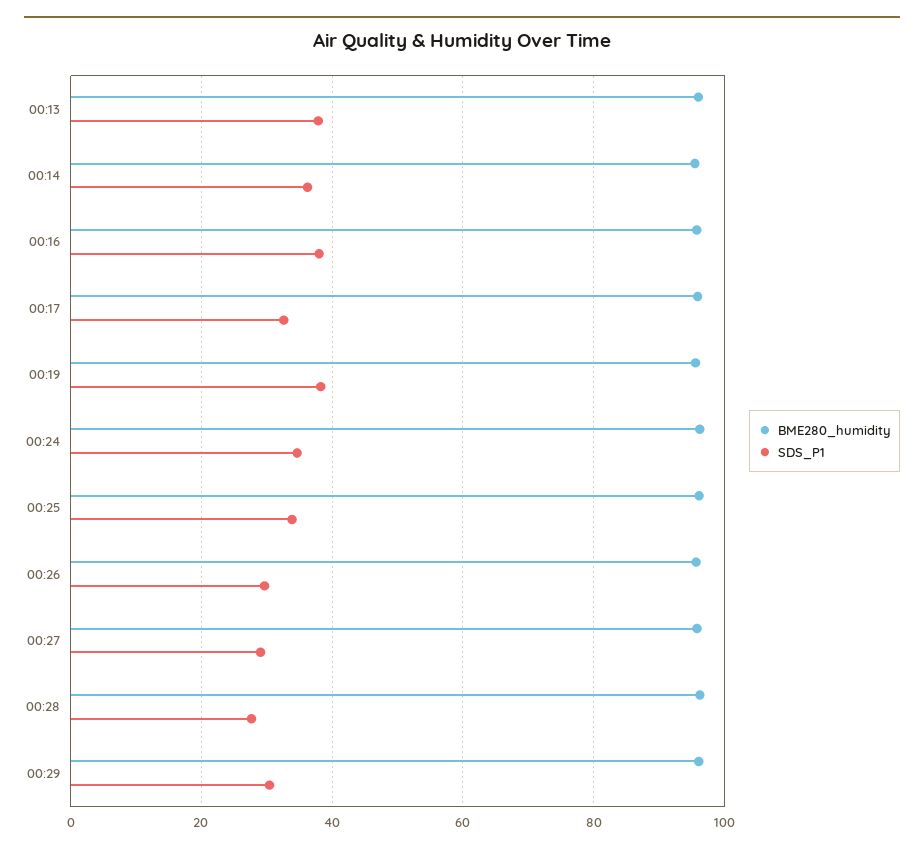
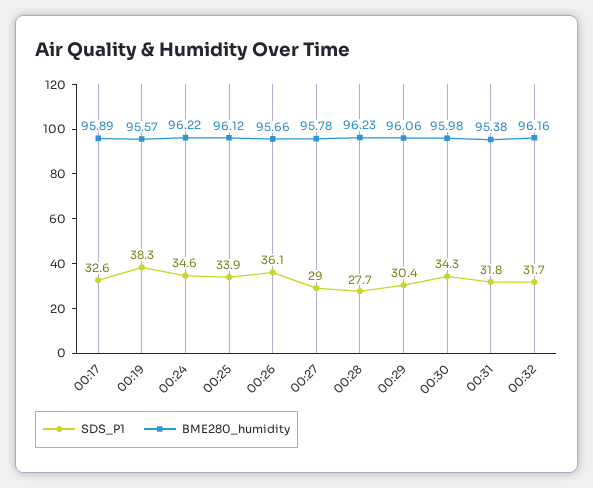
BME280_humidity, 00:13: 96 -> none
SDS_P1, 00:13: 38 -> none
BME280_humidity, 00:14: 96 -> none
SDS_P1, 00:14: 36 -> none
BME280_humidity, 00:16: 96 -> none
SDS_P1, 00:16: 38 -> none
SDS_P1, 00:26: 30 -> 36.1
SDS_P1, 00:30: none -> 34.3
BME280_humidity, 00:30: none -> 95.98
SDS_P1, 00:31: none -> 31.8
BME280_humidity, 00:31: none -> 95.38
SDS_P1, 00:32: none -> 31.7
BME280_humidity, 00:32: none -> 96.16

